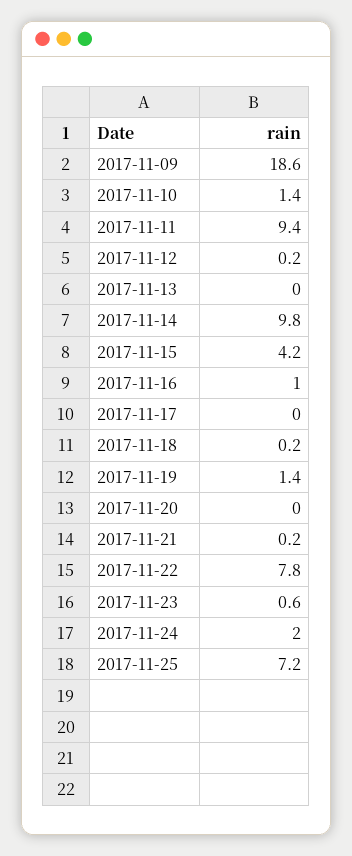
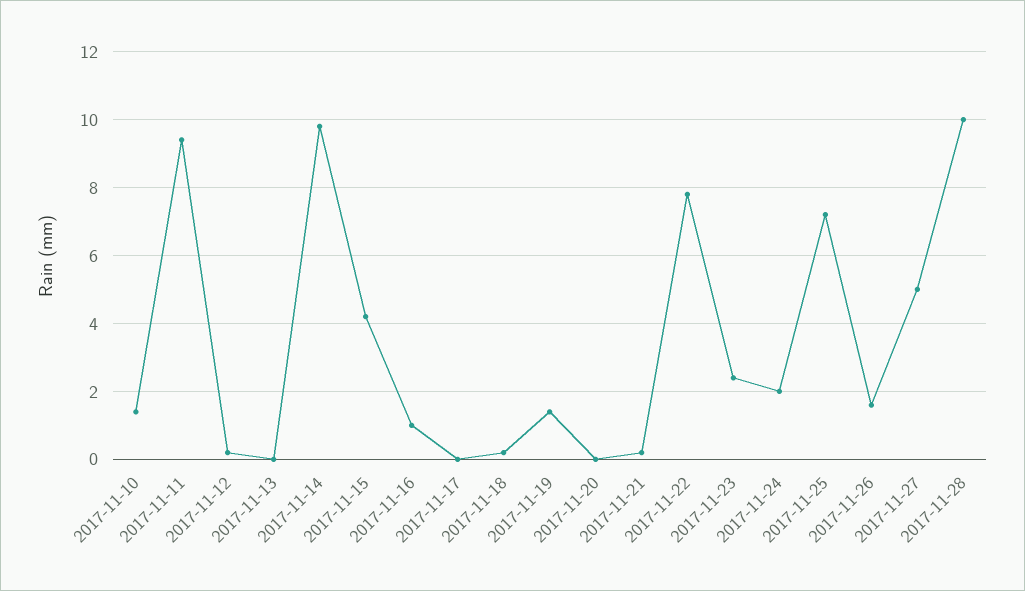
2017-11-09: 18.6 -> none
2017-11-23: 0.6 -> 2.5
2017-11-26: none -> 1.5
2017-11-27: none -> 5
2017-11-28: none -> 10

